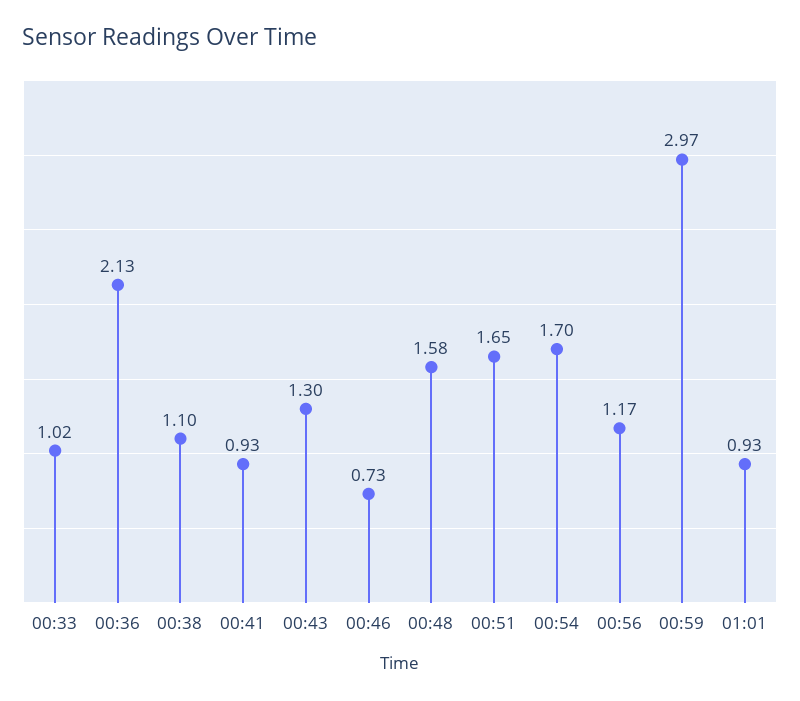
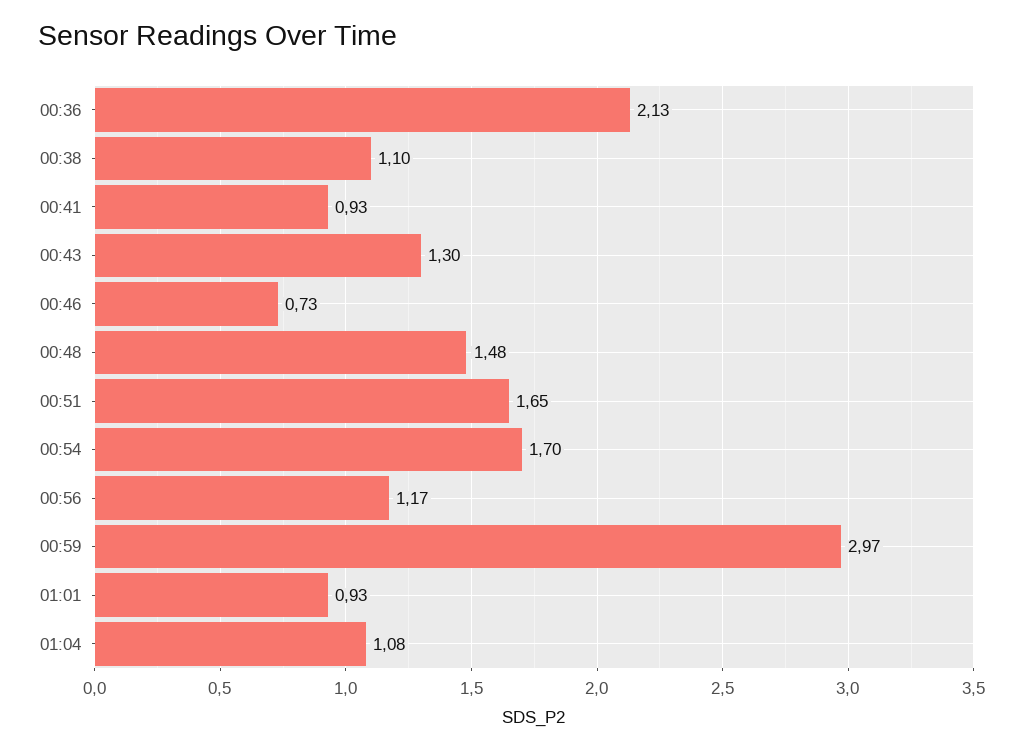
00:33: 1.02 -> none
00:48: 1.58 -> 1.48
01:04: none -> 1.08

